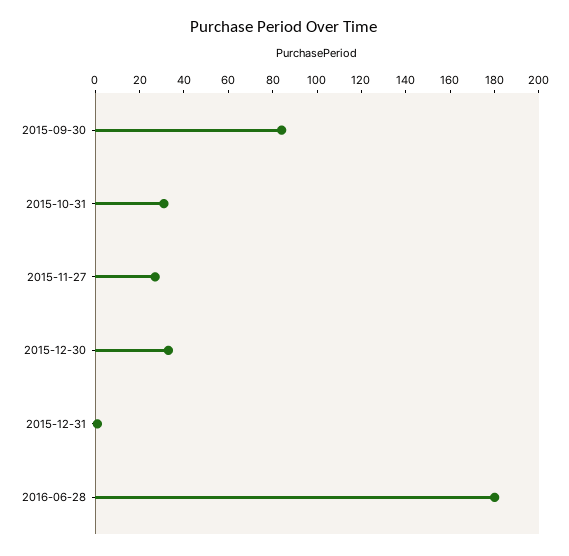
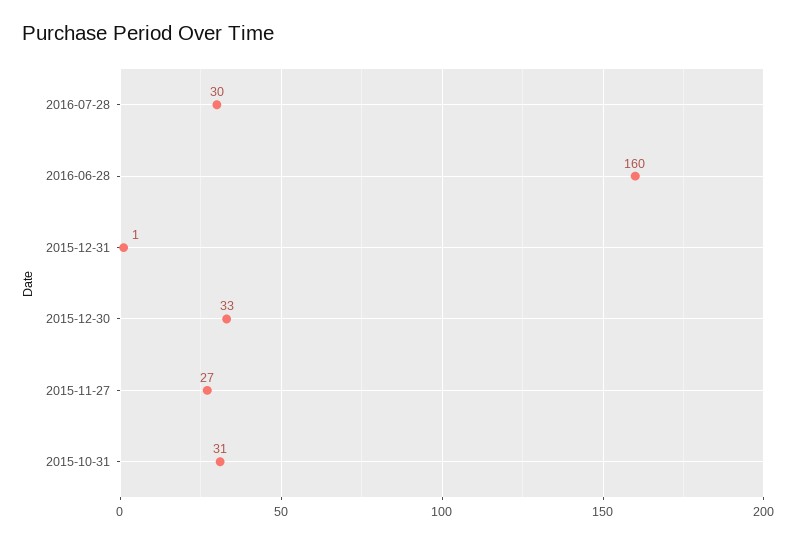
2015-09-30: 85 -> none
2016-06-28: 180 -> 160
2016-07-28: none -> 30

